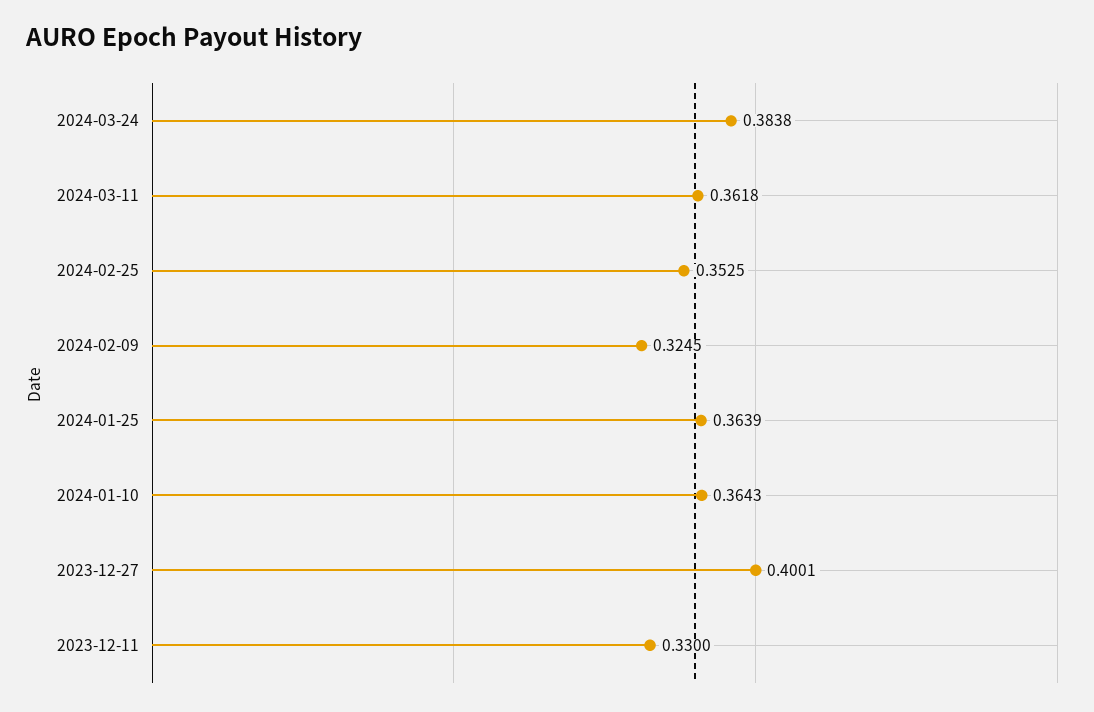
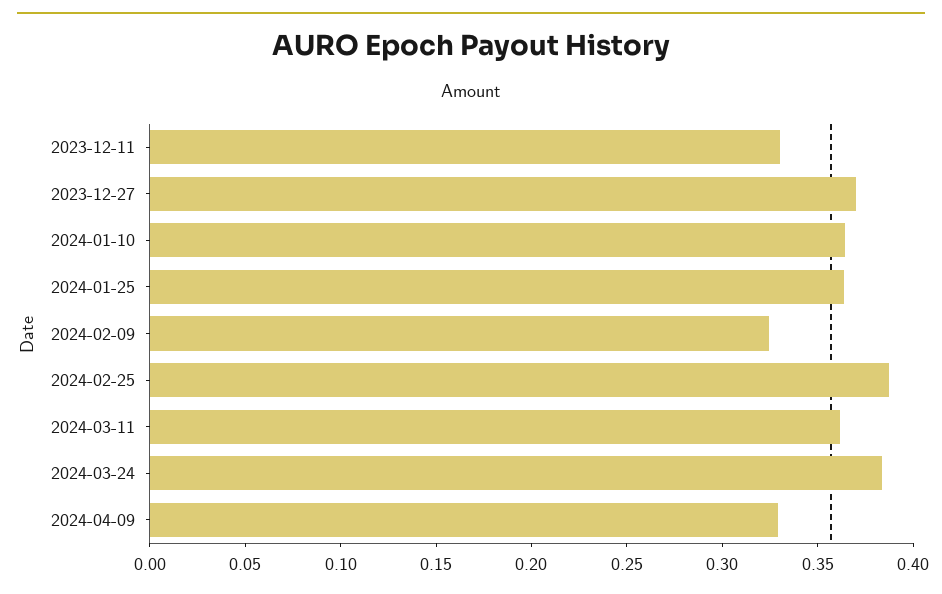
2024-02-25: 0.3525 -> 0.39
2023-12-27: 0.4001 -> 0.37
2024-04-09: none -> 0.33

